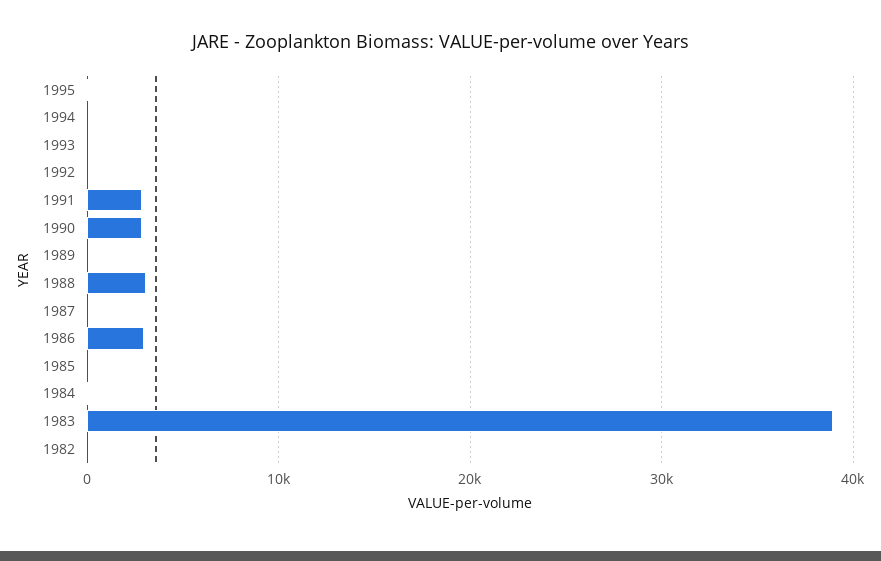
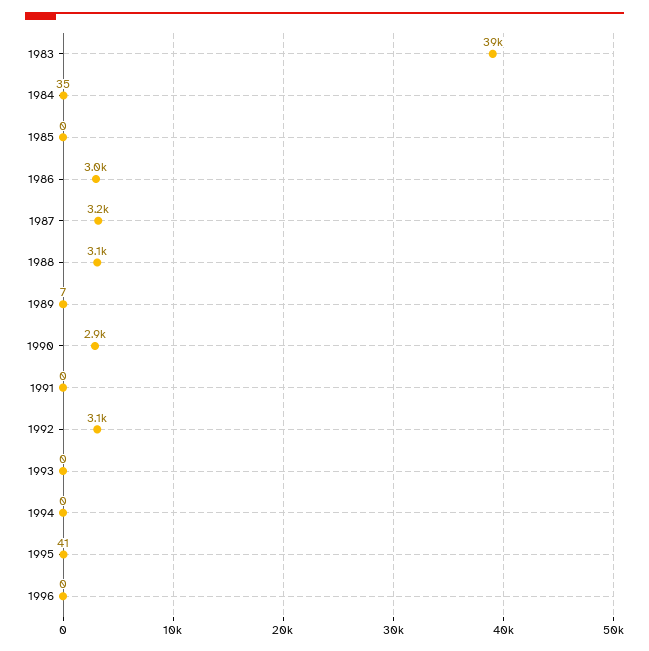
1992: 0 -> 3100
1991: 3000 -> 0
1987: 0 -> 3200
1982: 0 -> none
1996: none -> 0

